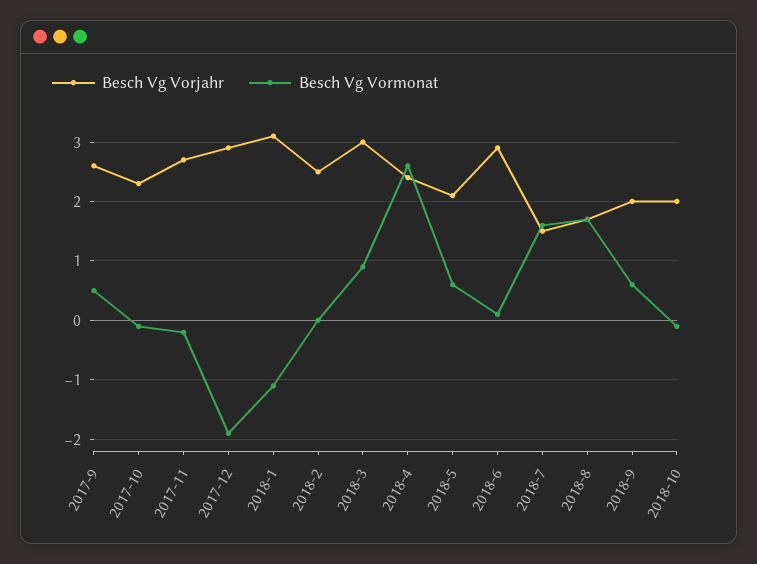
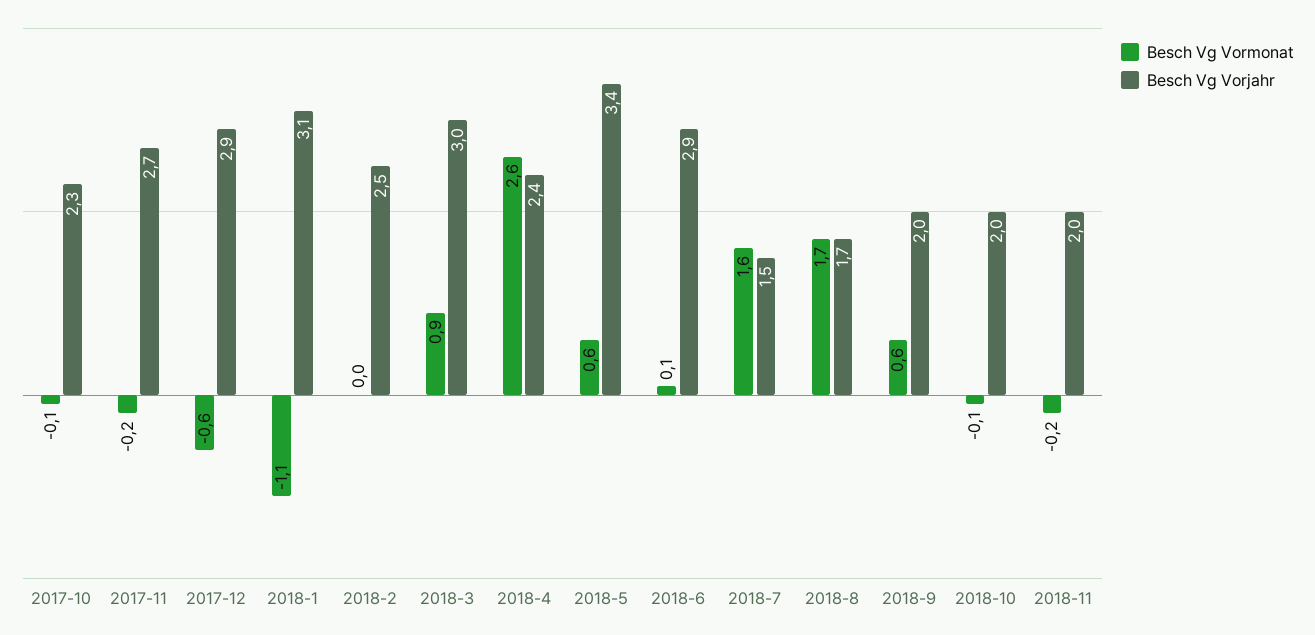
Besch Vg Vorjahr, 2017-9: 2.5 -> none
Besch Vg Vormonat, 2017-9: 0.5 -> none
Besch Vg Vormonat, 2017-12: -2 -> -0.6
Besch Vg Vorjahr, 2018-5: 2 -> 3.4
Besch Vg Vormonat, 2018-11: none -> -0.2
Besch Vg Vorjahr, 2018-11: none -> 2

